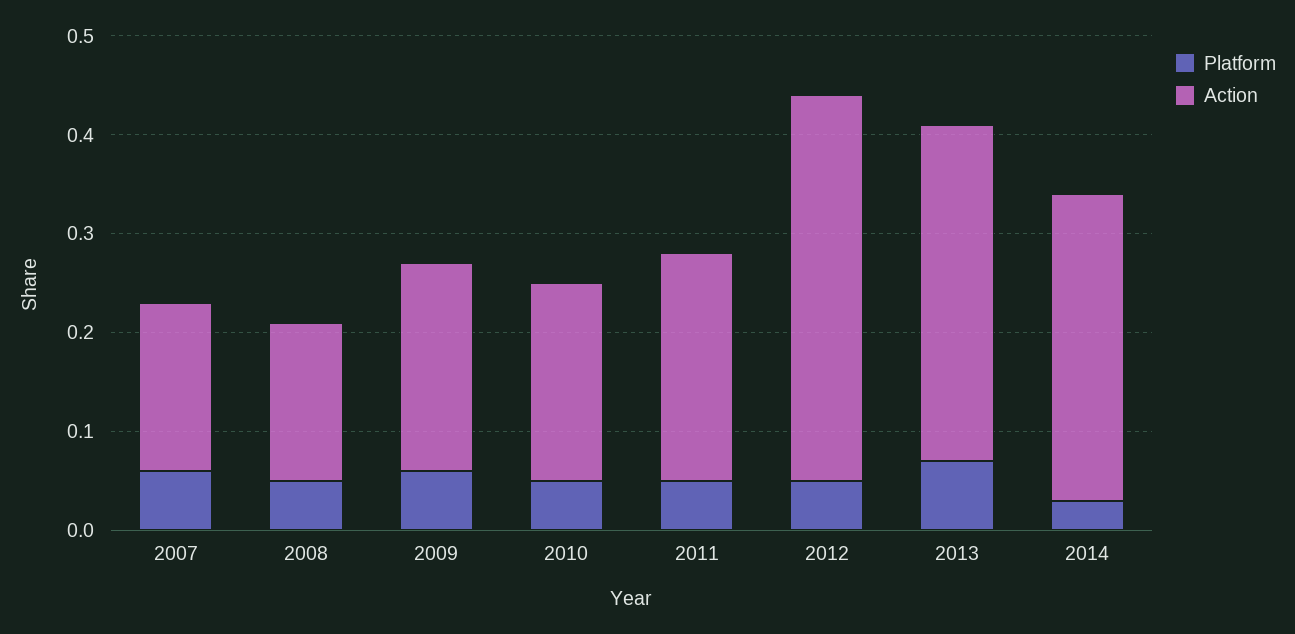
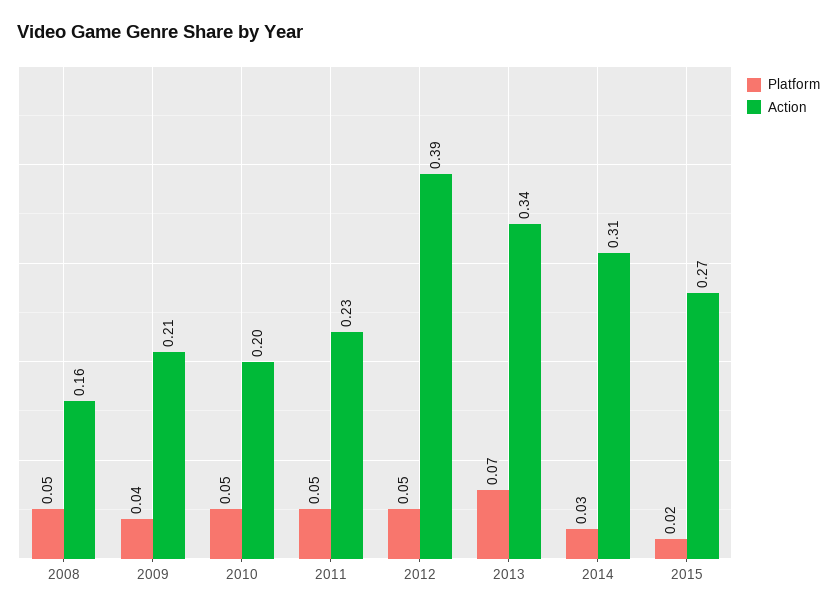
Platform, 2007: 0.06 -> none
Action, 2007: 0.17 -> none
Platform, 2009: 0.06 -> 0.04
Platform, 2015: none -> 0.02
Action, 2015: none -> 0.27

